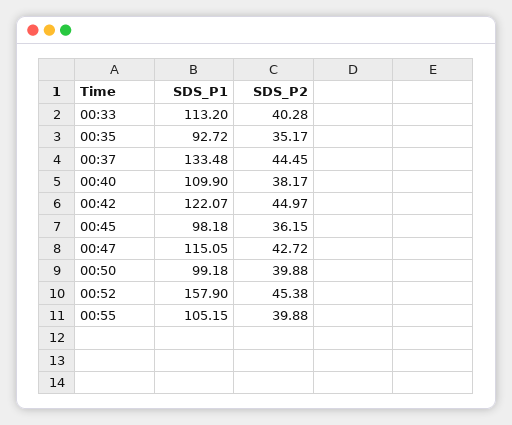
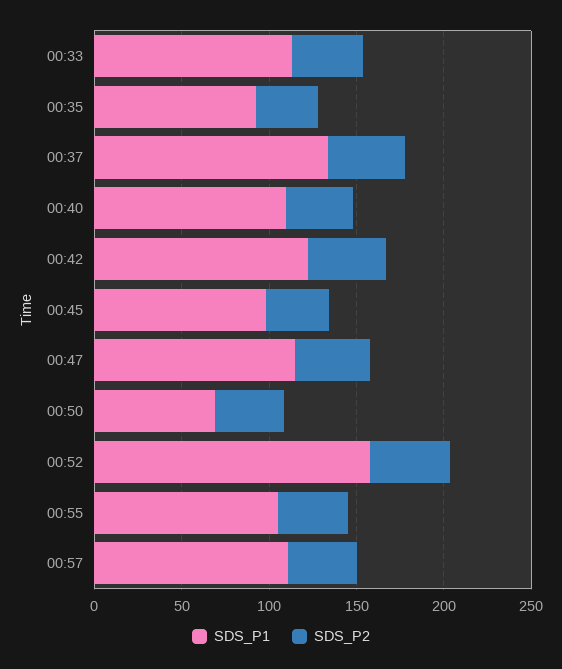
SDS_P1, 00:50: 99.18 -> 70
SDS_P1, 00:57: none -> 110
SDS_P2, 00:57: none -> 40

